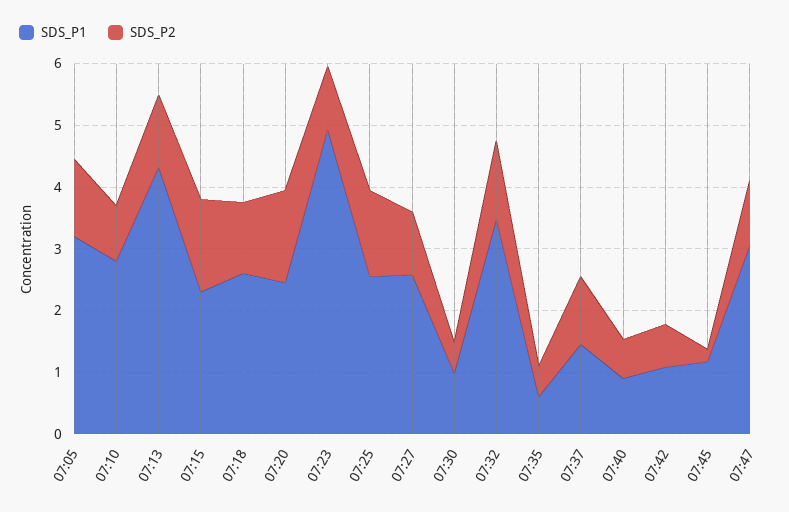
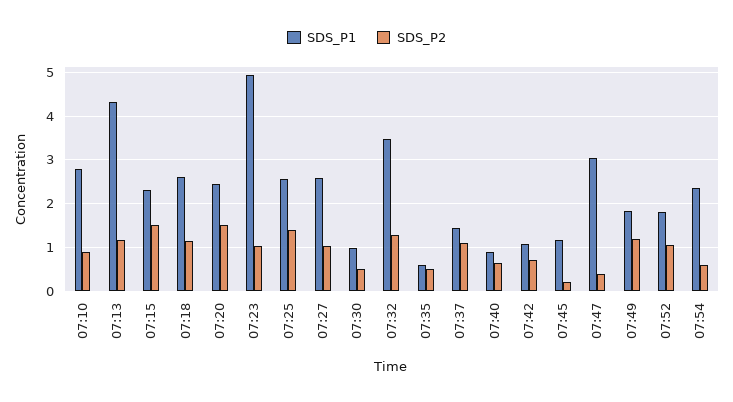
SDS_P1, 07:05: 3.2 -> none
SDS_P2, 07:05: 1.2 -> none
SDS_P2, 07:47: 1 -> 0.4
SDS_P1, 07:49: none -> 1.8
SDS_P2, 07:49: none -> 1.2
SDS_P1, 07:52: none -> 1.8
SDS_P2, 07:52: none -> 1
SDS_P1, 07:54: none -> 2.4
SDS_P2, 07:54: none -> 0.6

